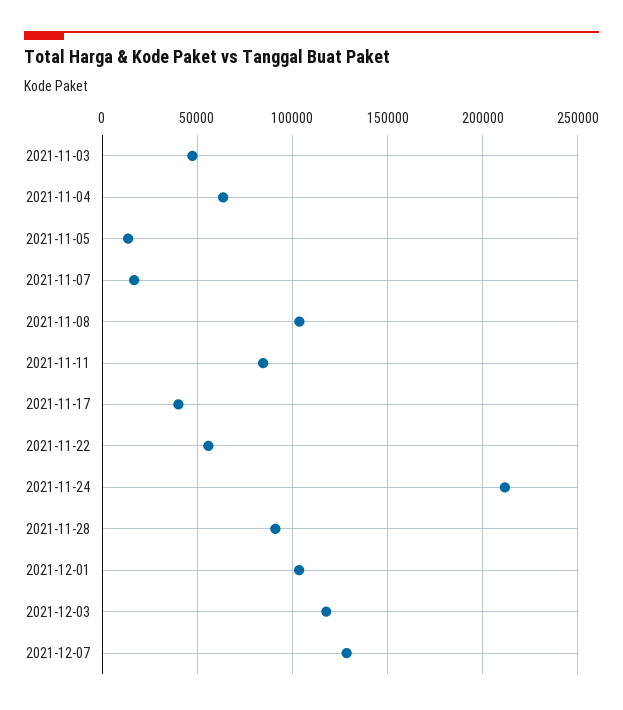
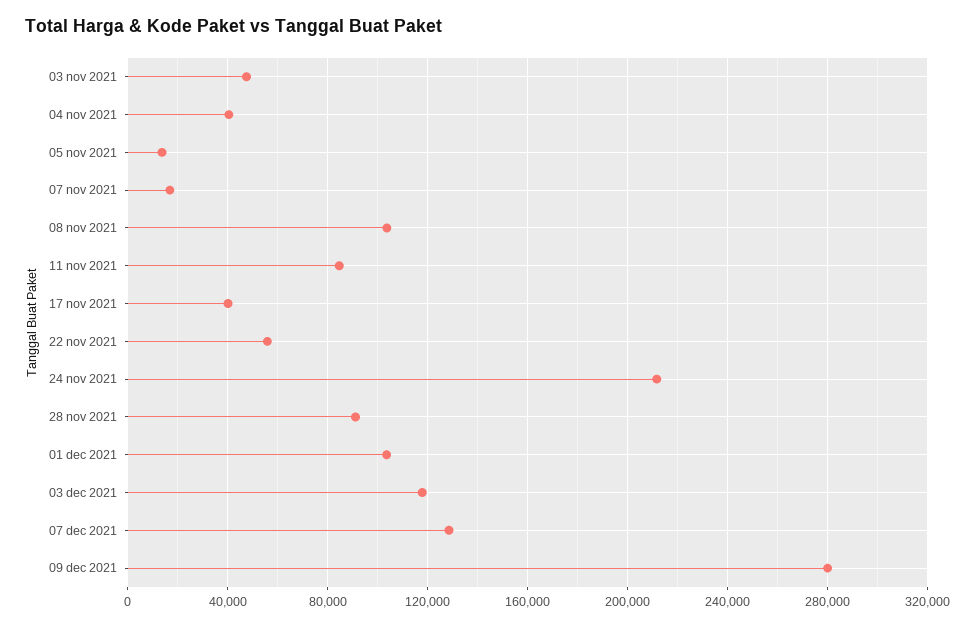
2021-11-04: 65000 -> 40000
09 dec 2021: none -> 280000

